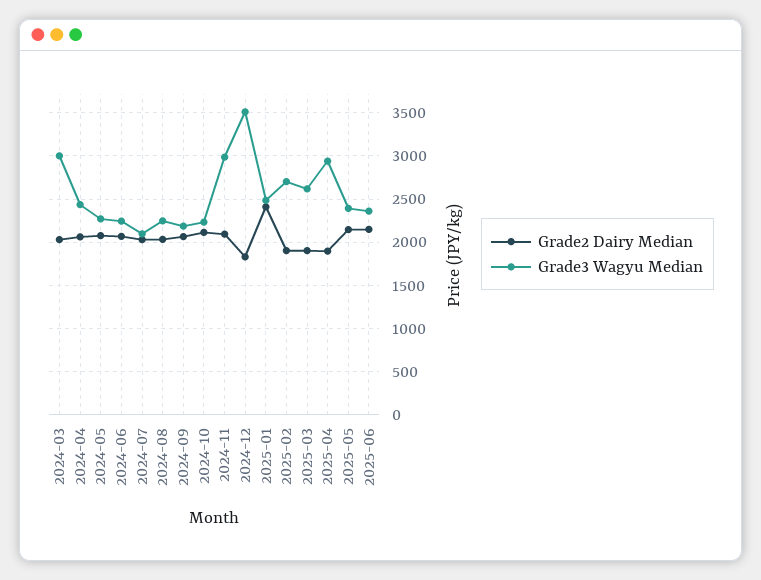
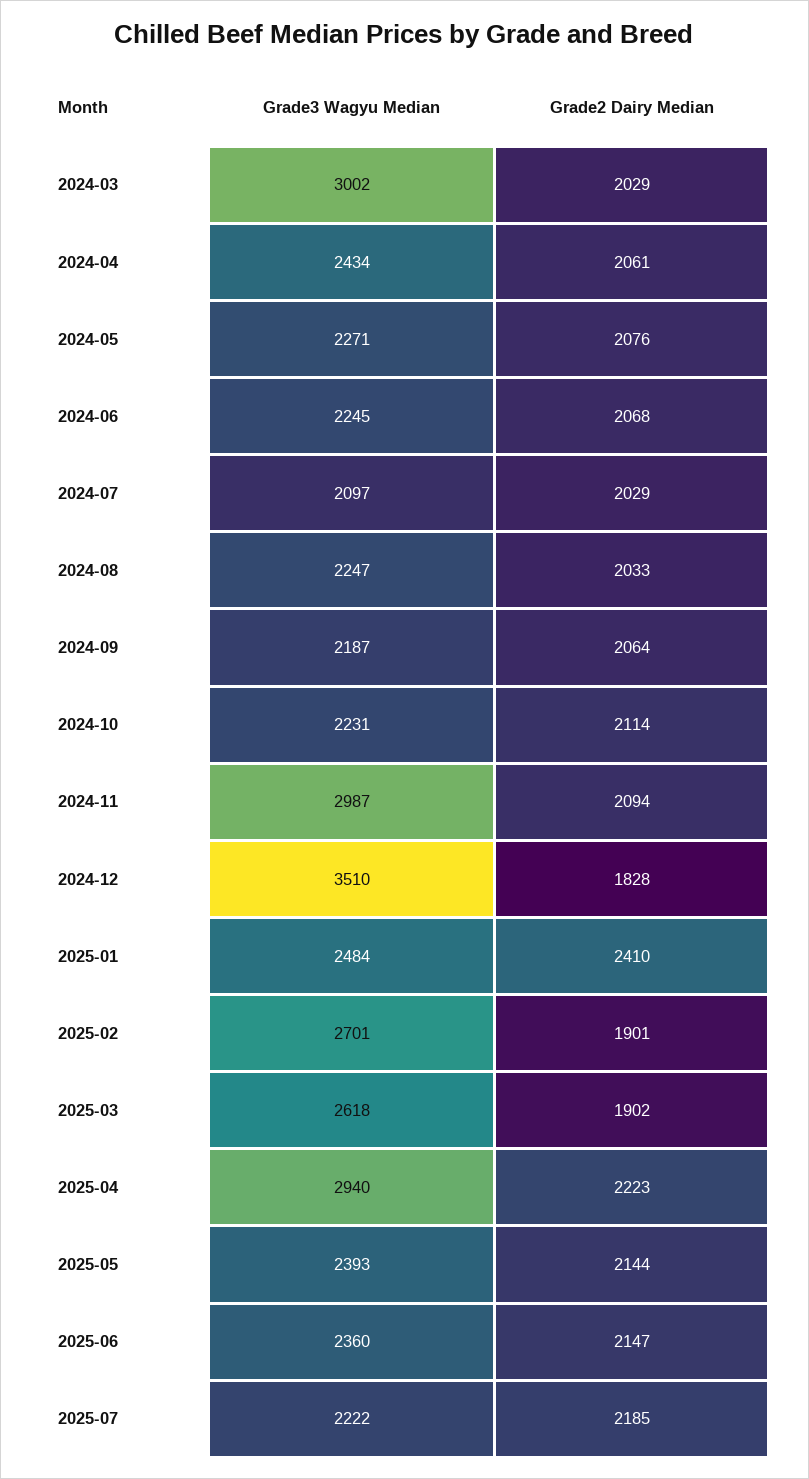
Grade2 Dairy Median, 2025-04: 1900 -> 2223
Grade3 Wagyu Median, 2025-07: none -> 2222
Grade2 Dairy Median, 2025-07: none -> 2185

